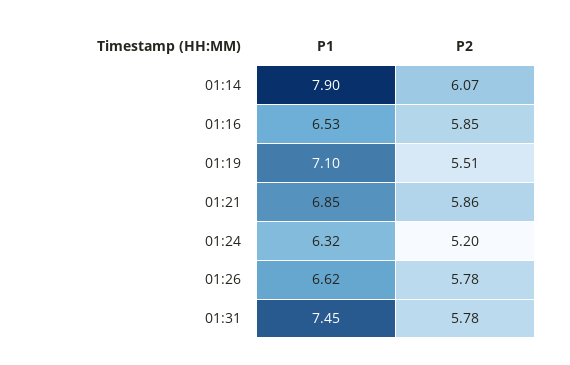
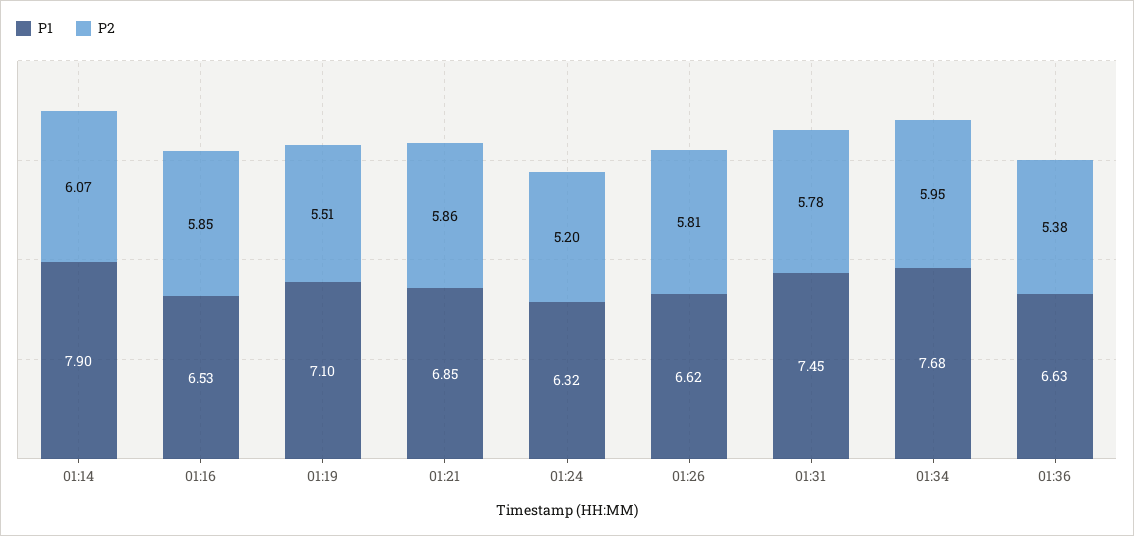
P2, 01:26: 5.78 -> 5.81
P1, 01:34: none -> 7.68
P2, 01:34: none -> 5.95
P1, 01:36: none -> 6.63
P2, 01:36: none -> 5.38

